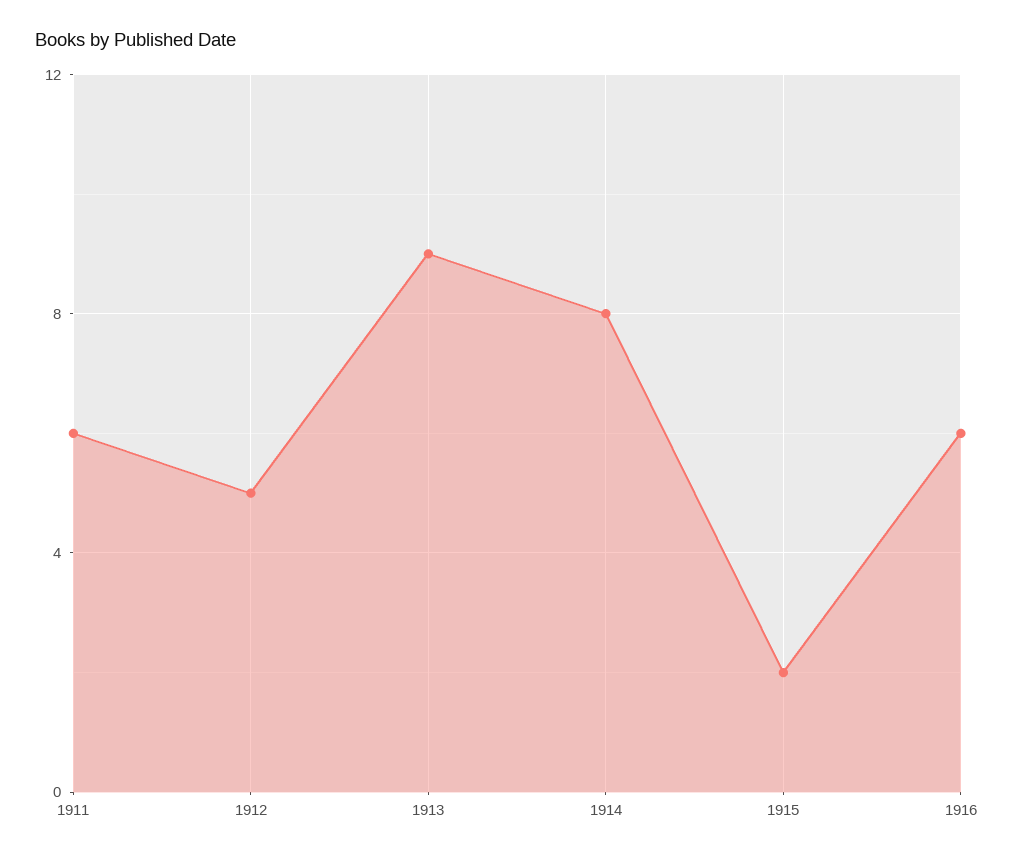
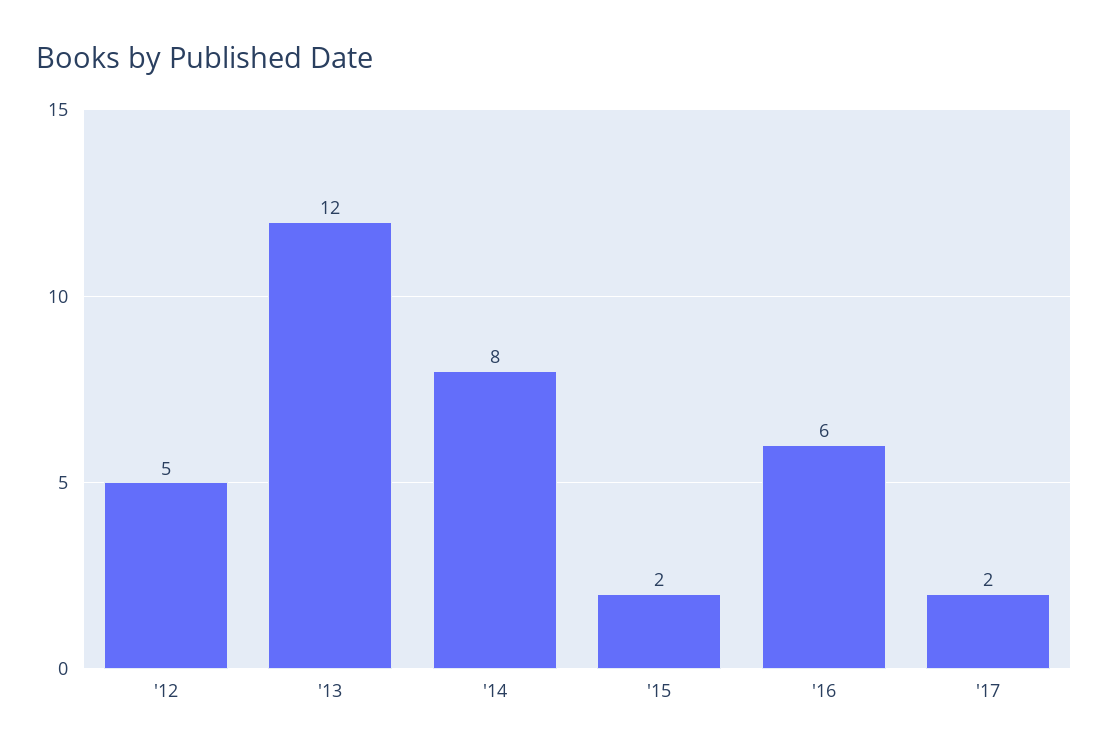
1911: 6 -> none
1913: 9 -> 12
'17: none -> 2

